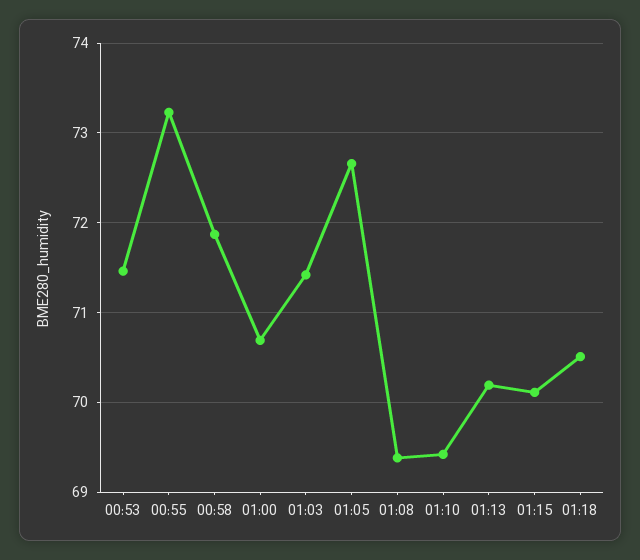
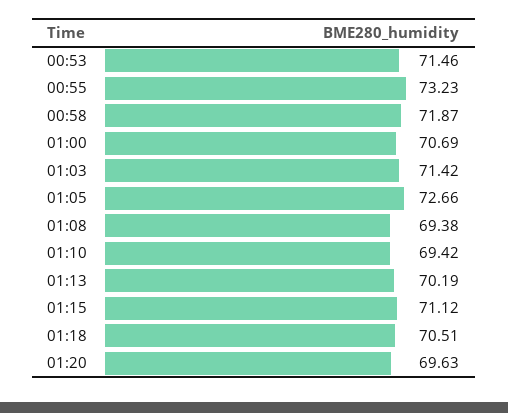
01:15: 70.1 -> 71.12
01:20: none -> 69.63

